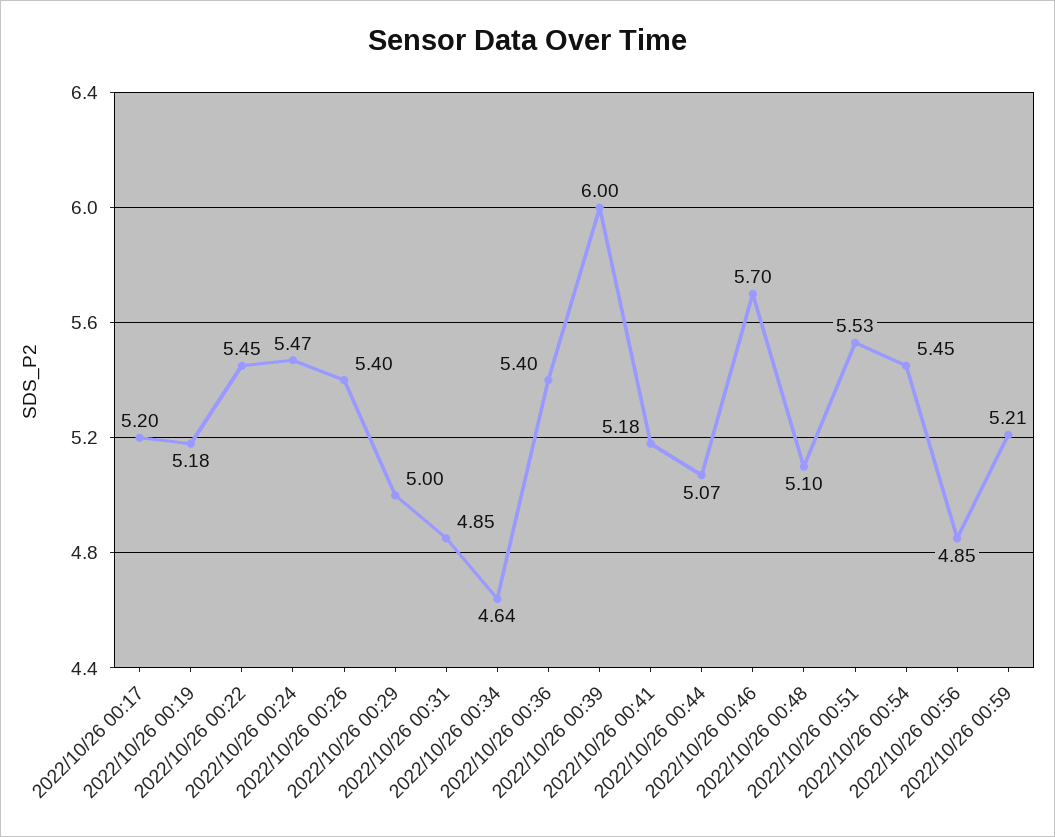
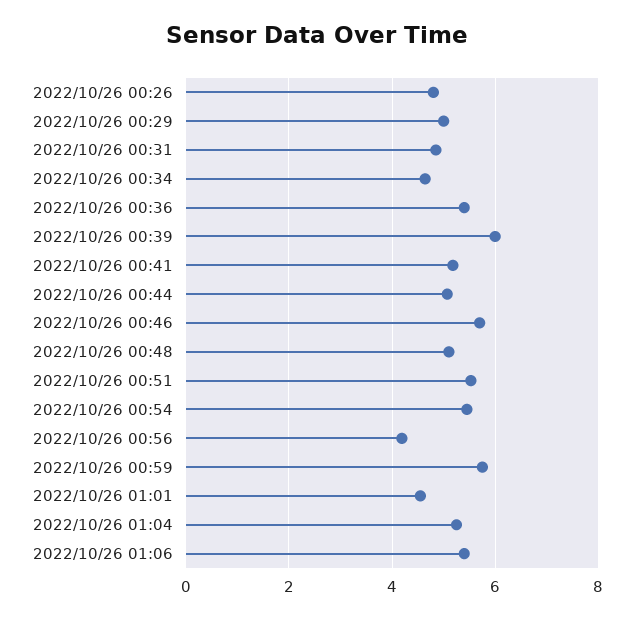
2022/10/26 00:17: 5.2 -> none
2022/10/26 00:19: 5.18 -> none
2022/10/26 00:22: 5.45 -> none
2022/10/26 00:24: 5.47 -> none
2022/10/26 00:26: 5.4 -> 4.8
2022/10/26 00:56: 4.85 -> 4.2
2022/10/26 00:59: 5.21 -> 5.8
2022/10/26 01:01: none -> 4.6
2022/10/26 01:04: none -> 5.2
2022/10/26 01:06: none -> 5.4

